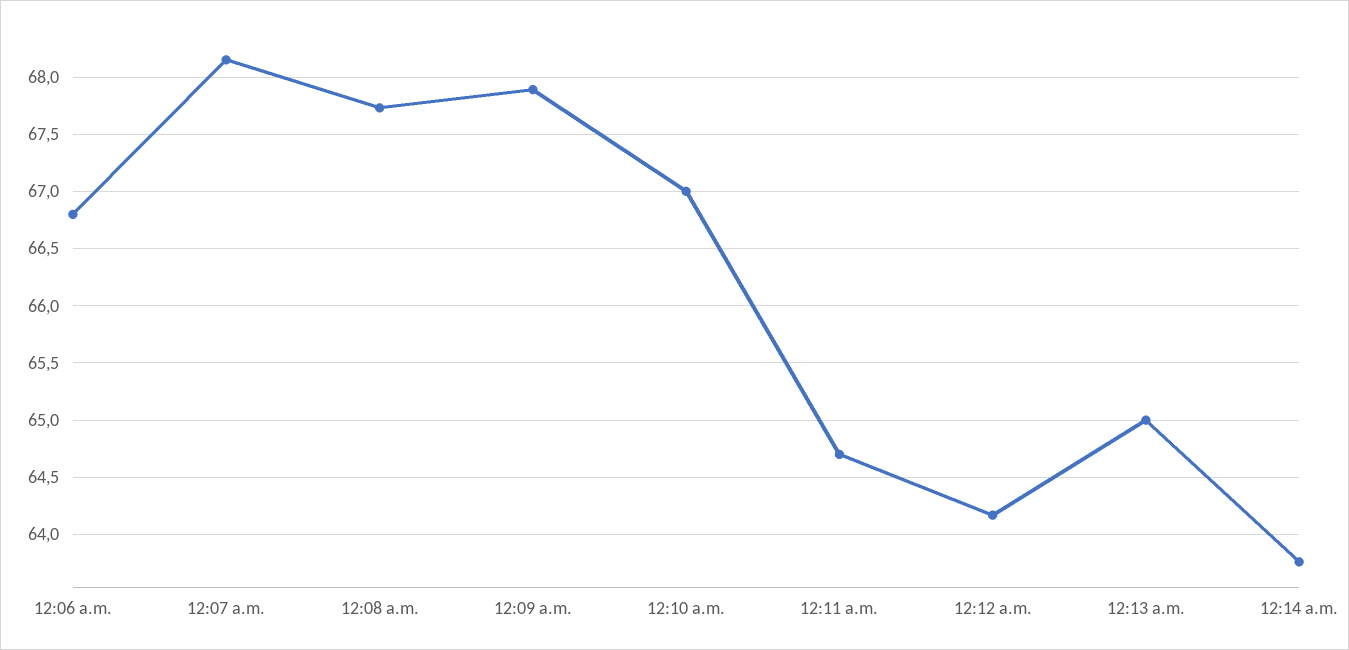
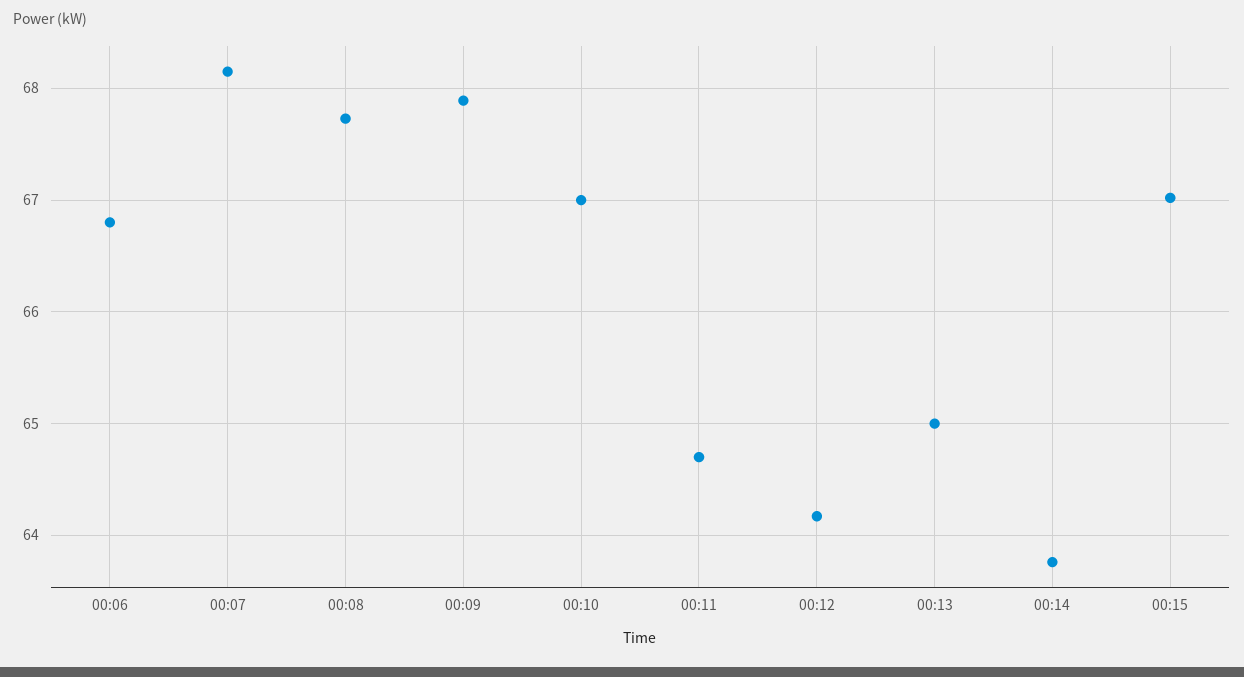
00:15: none -> 67

